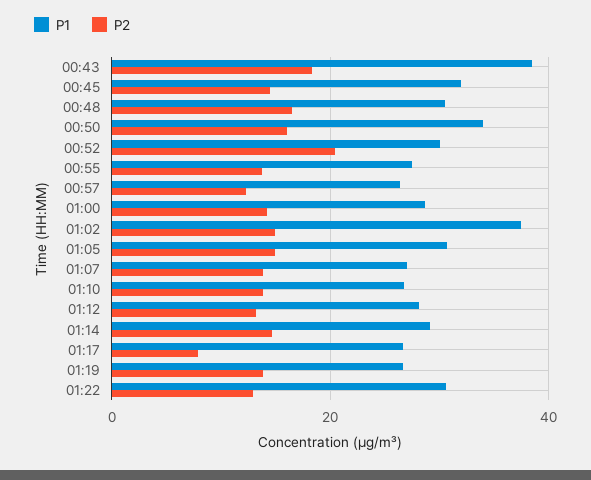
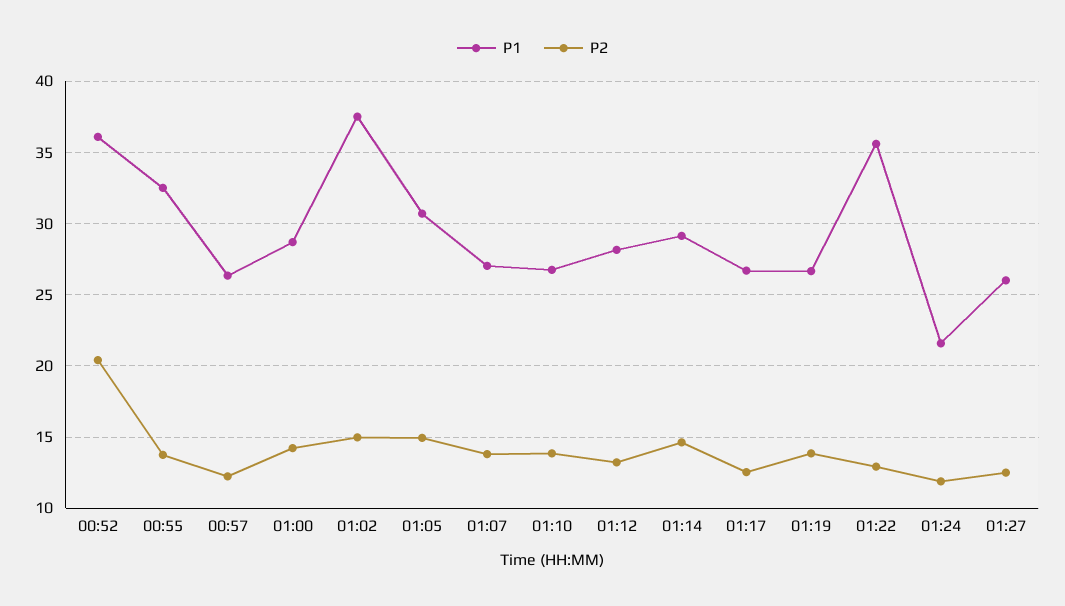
P1, 00:43: 38 -> none
P2, 00:43: 18 -> none
P1, 00:45: 32 -> none
P2, 00:45: 14 -> none
P1, 00:48: 30 -> none
P2, 00:48: 16 -> none
P1, 00:50: 34 -> none
P2, 00:50: 16 -> none
P1, 00:52: 30 -> 36
P1, 00:55: 28 -> 32.5
P2, 01:17: 8 -> 12.5
P1, 01:22: 30 -> 35.5
P1, 01:24: none -> 21.5
P2, 01:24: none -> 12
P1, 01:27: none -> 26
P2, 01:27: none -> 12.5

